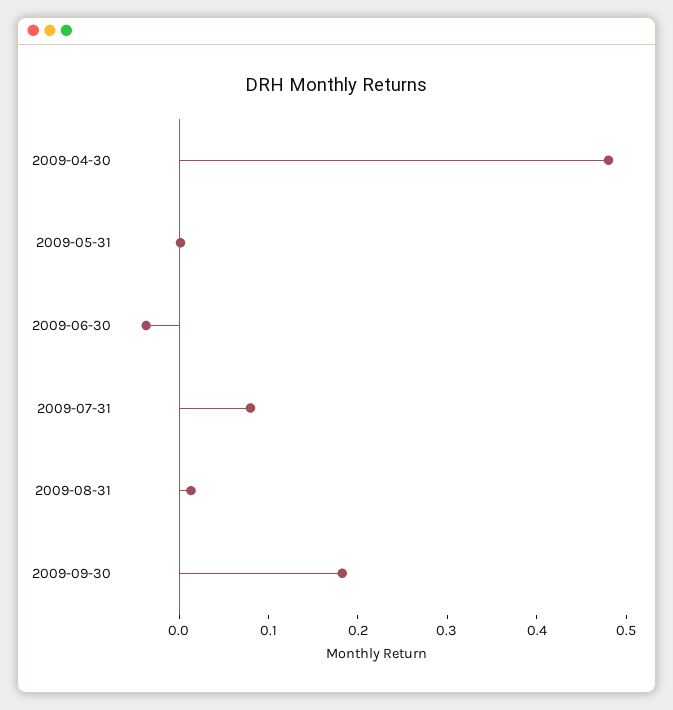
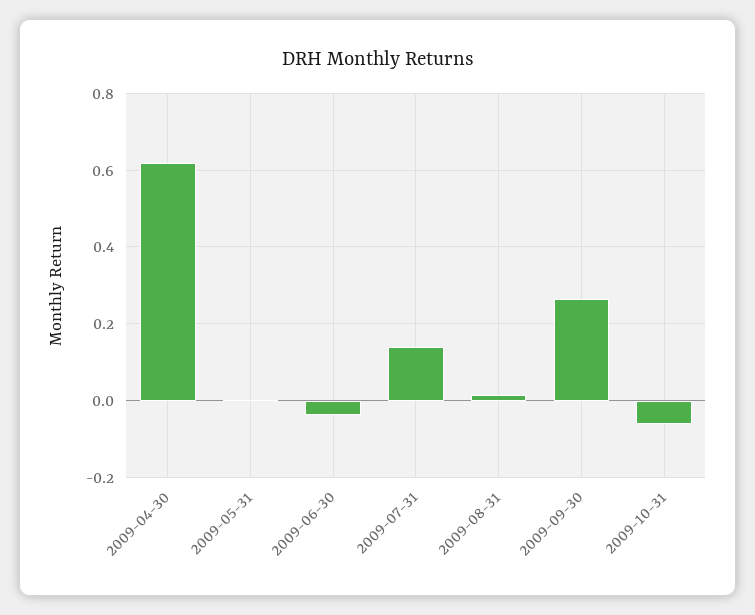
2009-04-30: 0.48 -> 0.62
2009-07-31: 0.08 -> 0.14
2009-09-30: 0.18 -> 0.26
2009-10-31: none -> -0.06

